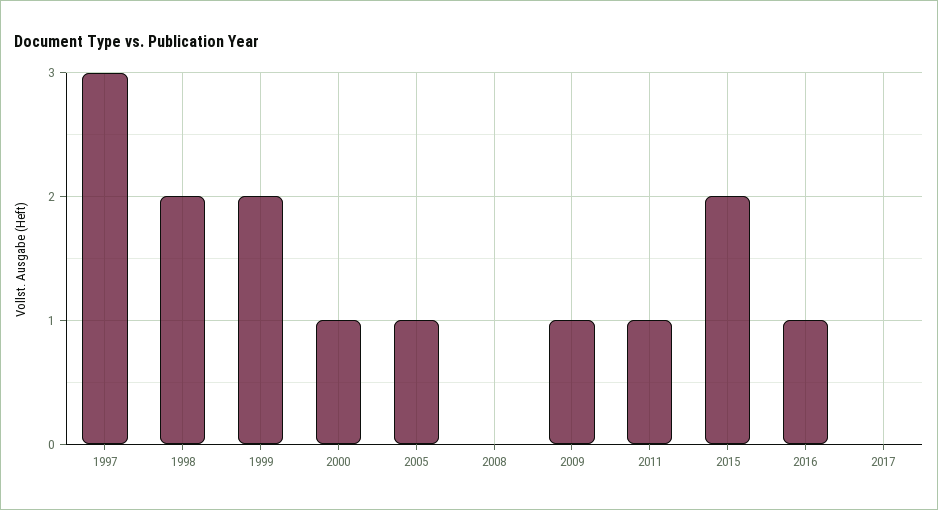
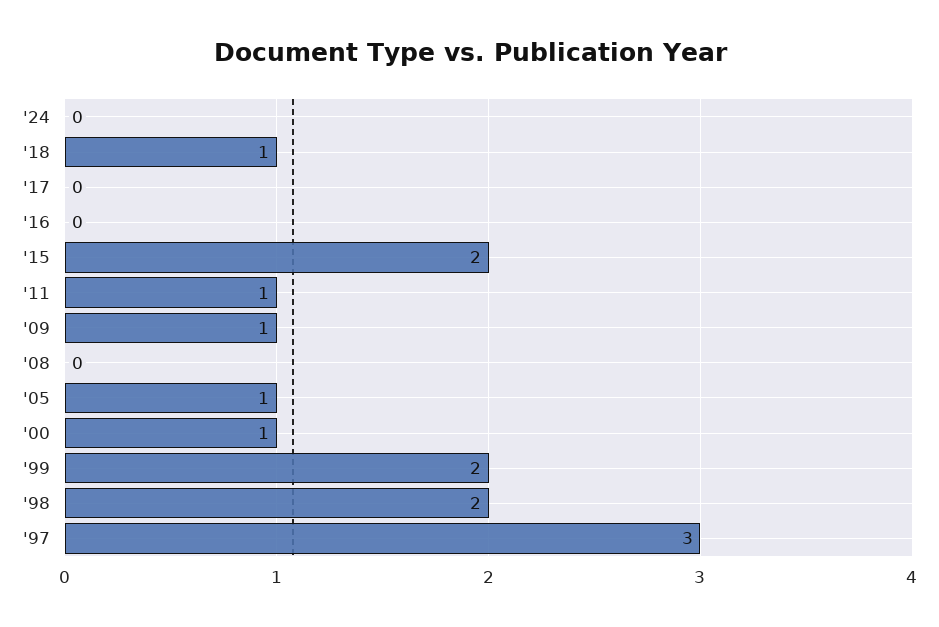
2016: 1 -> 0
'24: none -> 0
'18: none -> 1

